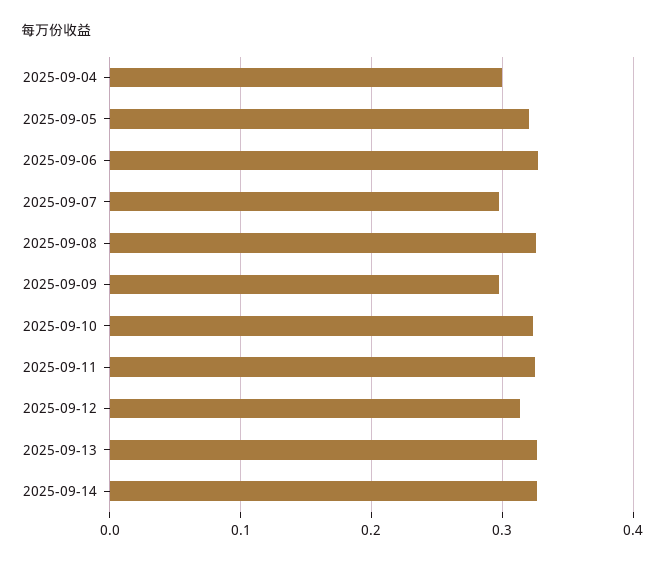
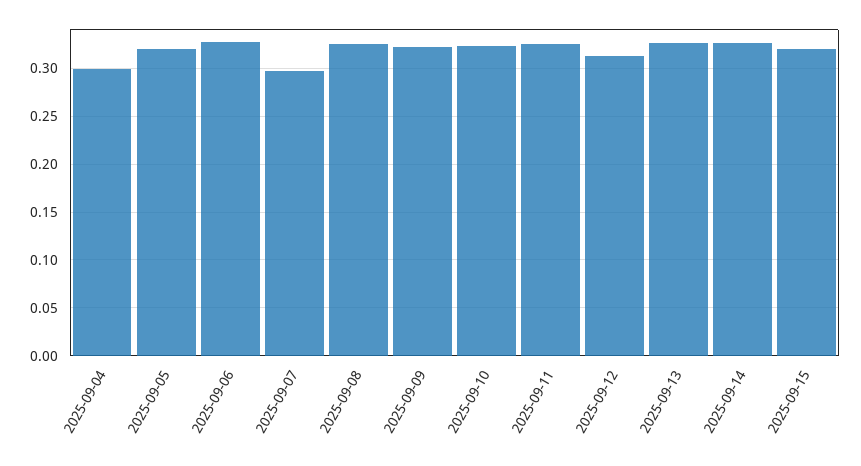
2025-09-09: 0.3 -> 0.32
2025-09-15: none -> 0.32

